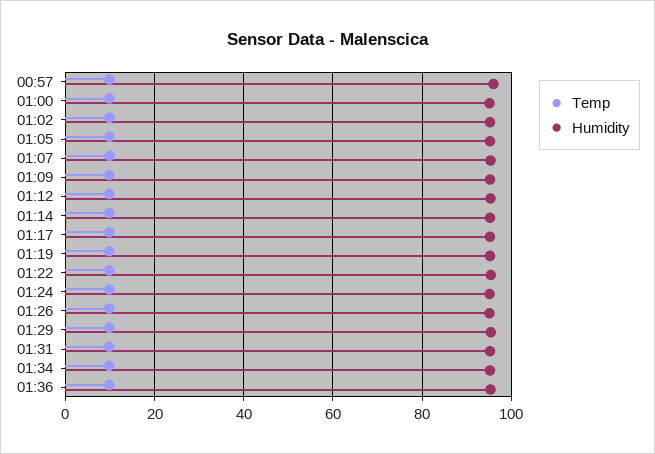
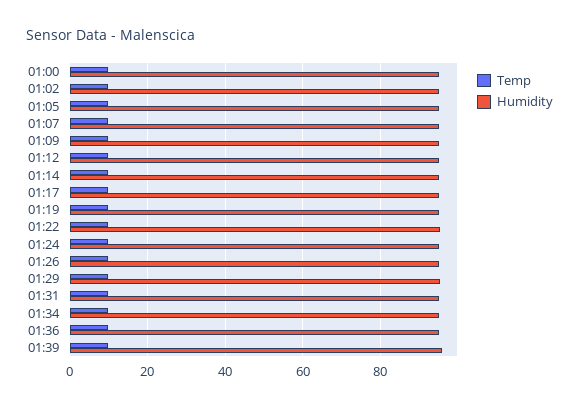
Temp, 00:57: 10 -> none
Humidity, 00:57: 96 -> none
Temp, 01:39: none -> 10
Humidity, 01:39: none -> 96

